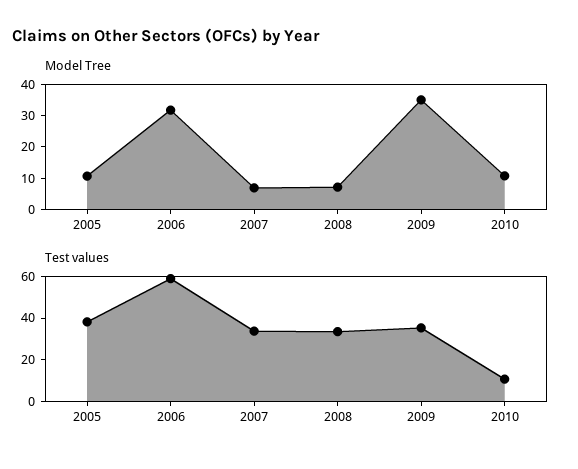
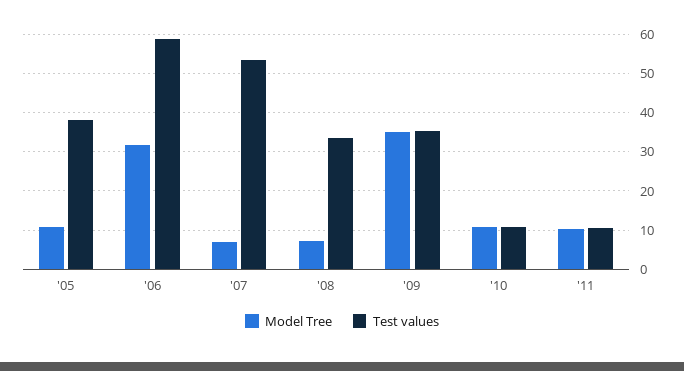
Test values, 2007: 35 -> 54
Model Tree, '11: none -> 10
Test values, '11: none -> 10

